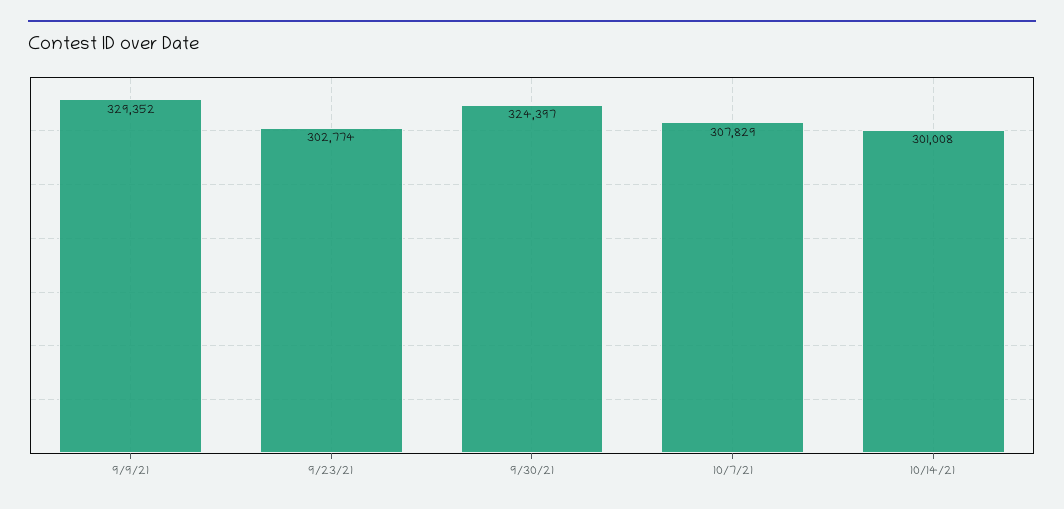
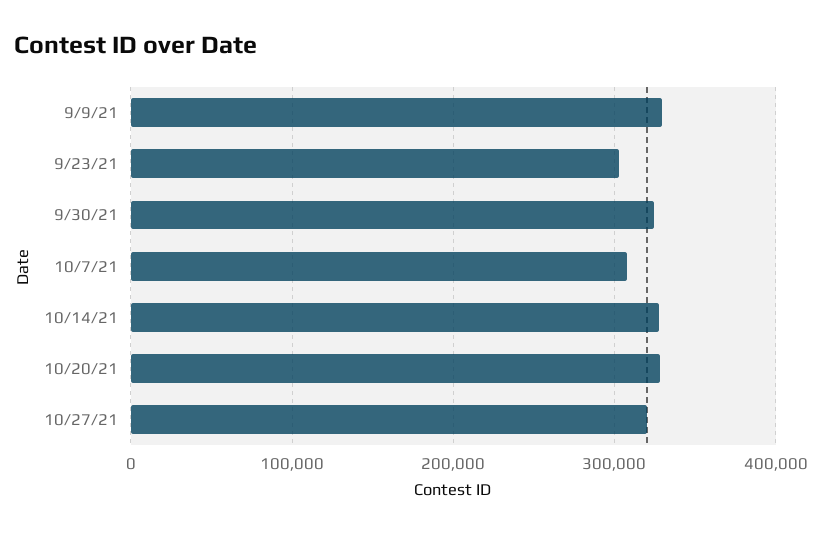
10/14/21: 301008 -> 330000
10/20/21: none -> 330000
10/27/21: none -> 320000

